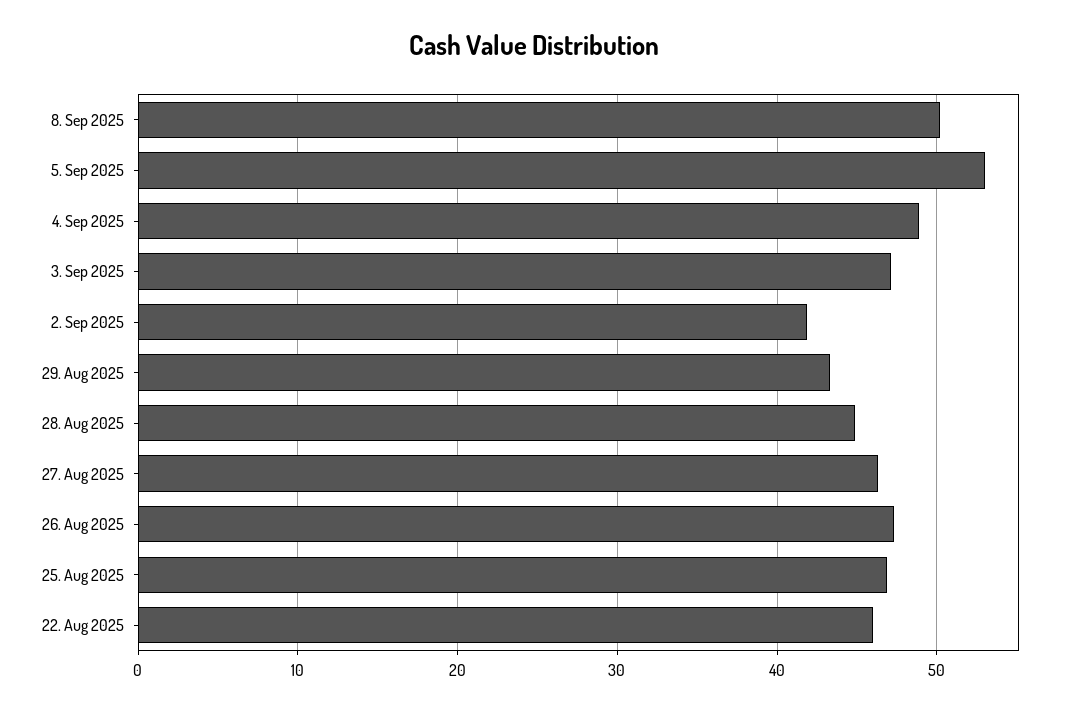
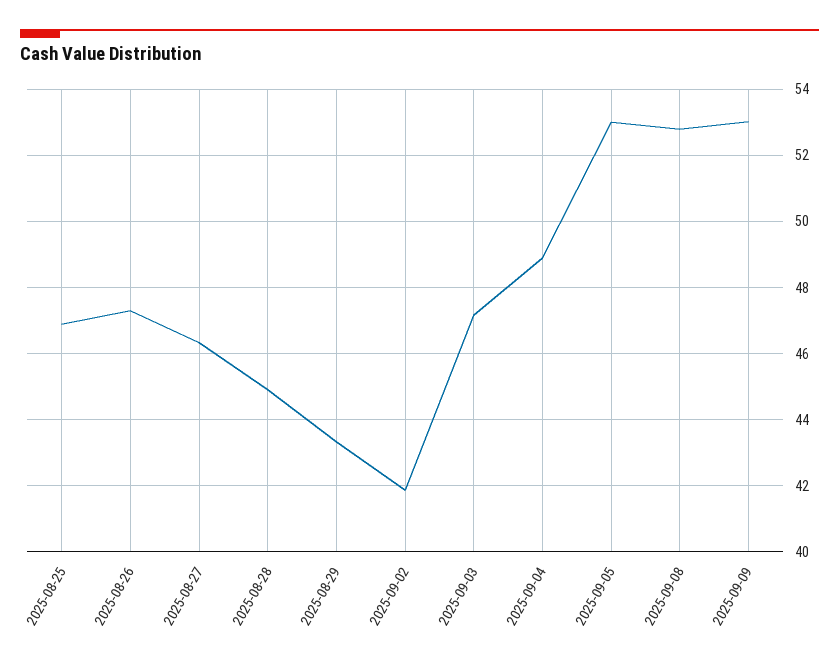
8. Sep 2025: 50 -> 52.8
22. Aug 2025: 46 -> none
2025-09-09: none -> 53

